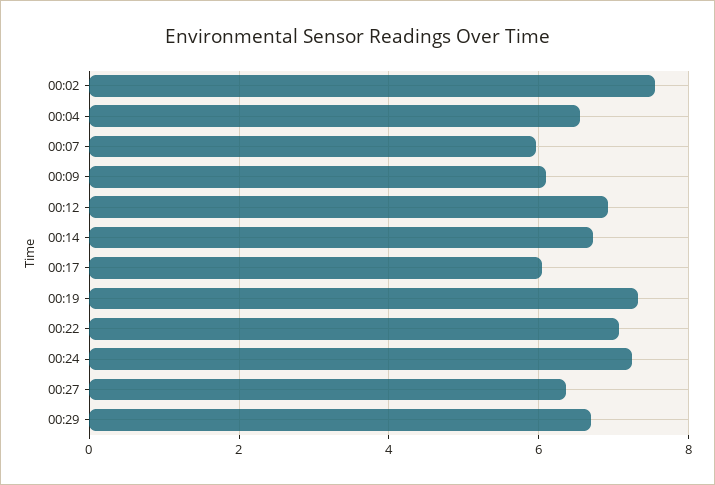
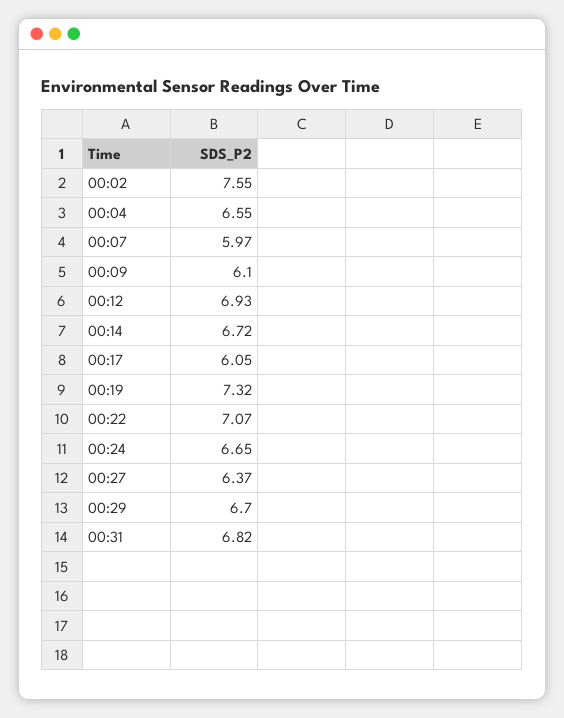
00:24: 7.2 -> 6.65
00:31: none -> 6.82

